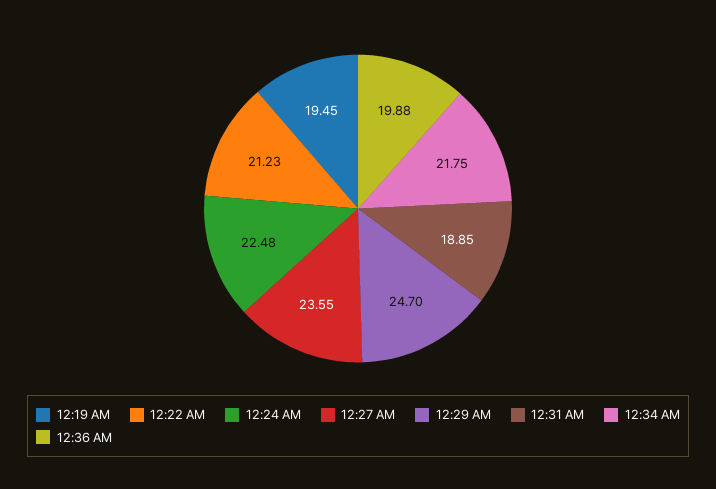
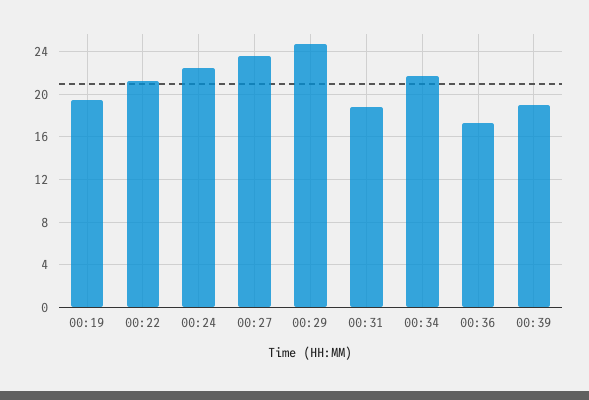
12:36 AM: 19.88 -> 17
00:39: none -> 19

